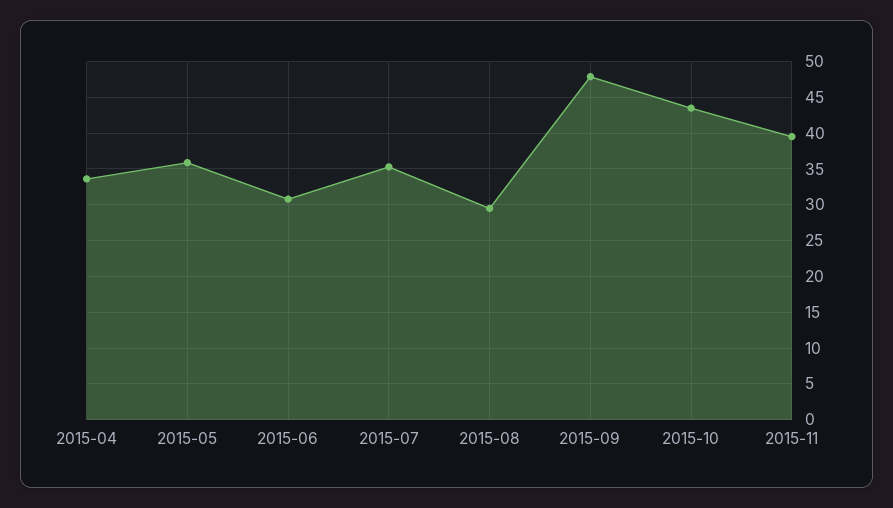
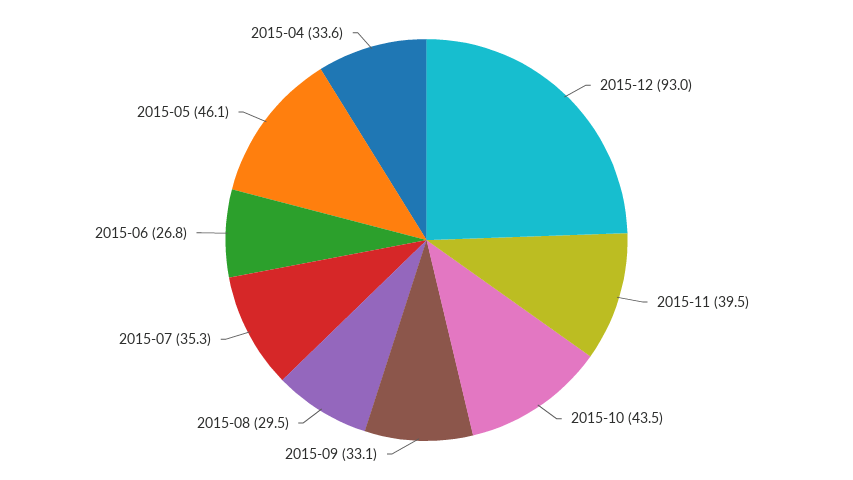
2015-05: 36 -> 46.1
2015-06: 31 -> 26.8
2015-09: 48 -> 33.1
2015-12: none -> 93

